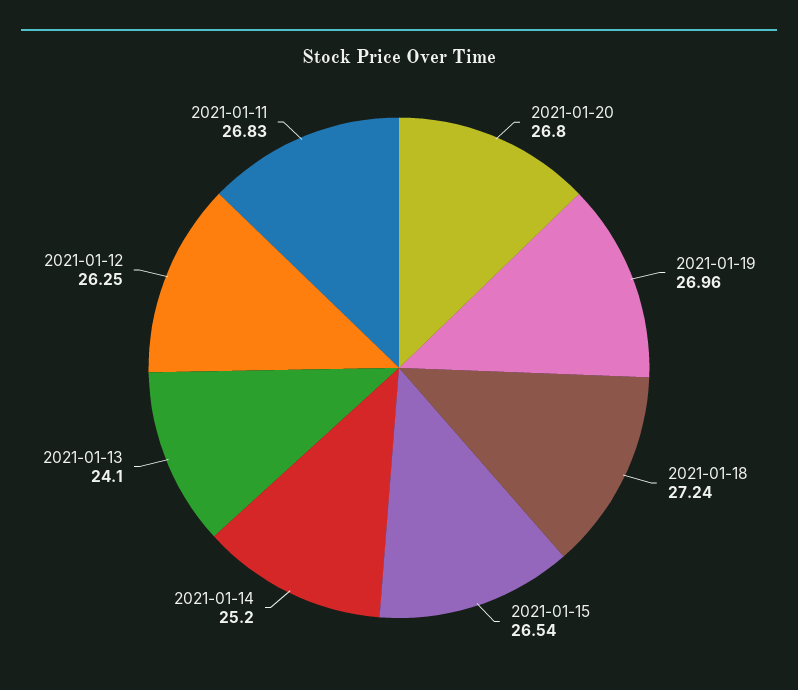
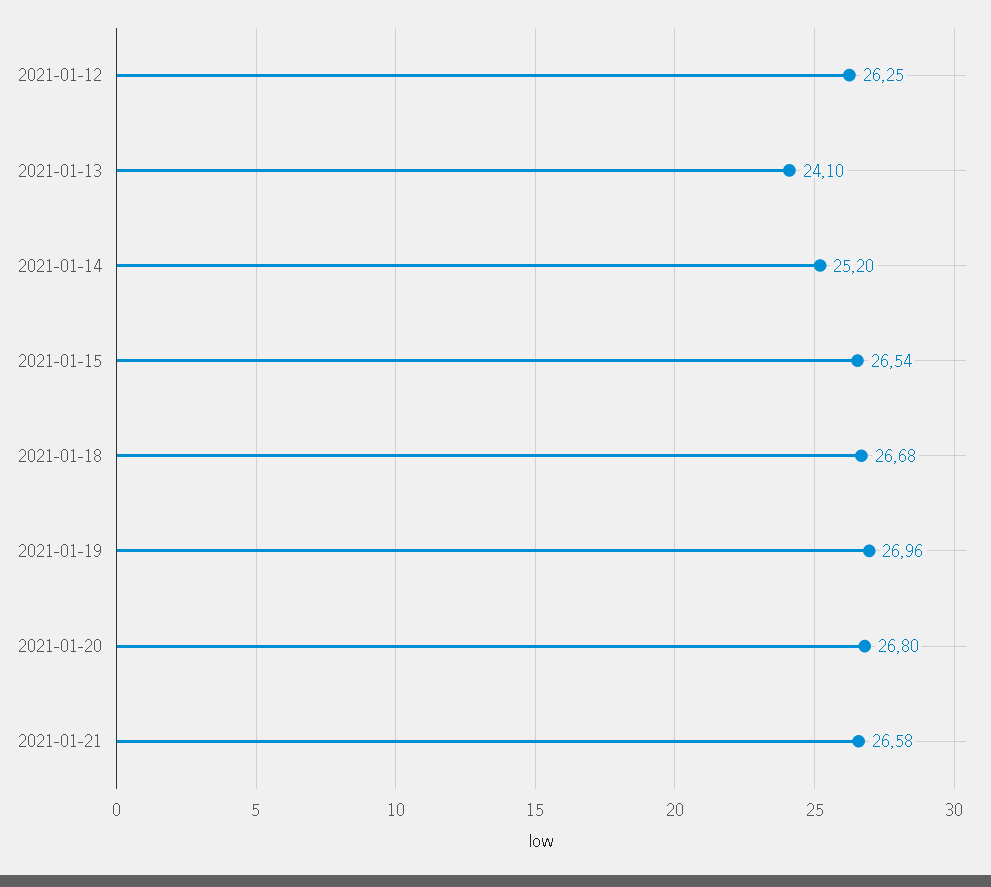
2021-01-18: 27.24 -> 26.68
2021-01-11: 26.83 -> none
2021-01-21: none -> 26.58

